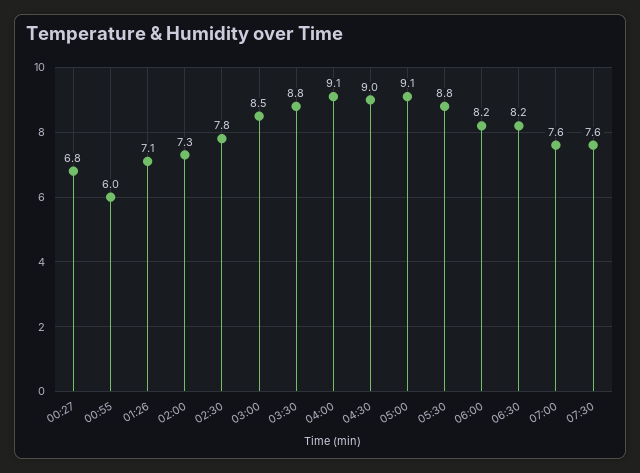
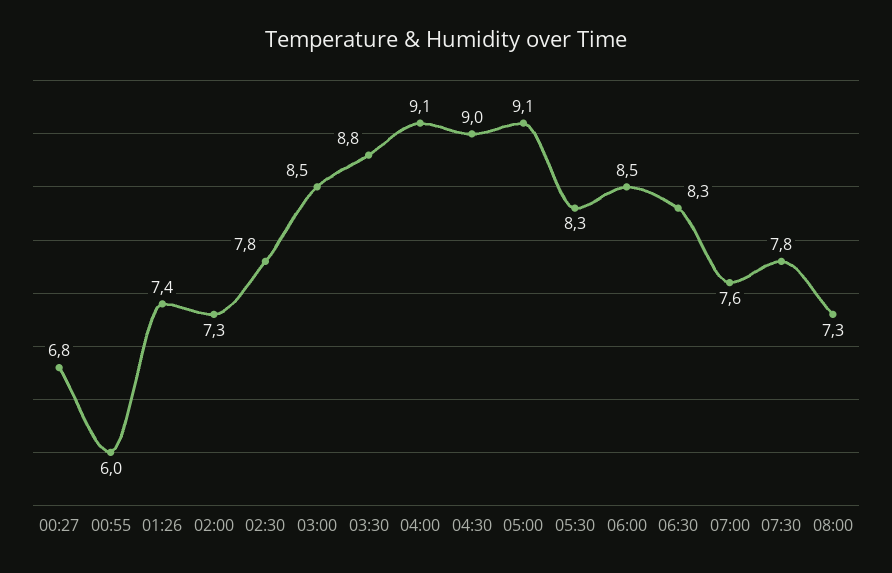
01:26: 7.1 -> 7.4
05:30: 8.8 -> 8.3
06:00: 8.2 -> 8.5
06:30: 8.2 -> 8.3
07:30: 7.6 -> 7.8
08:00: none -> 7.3

